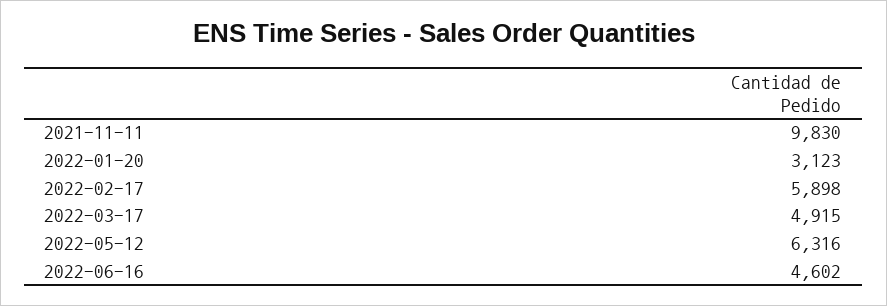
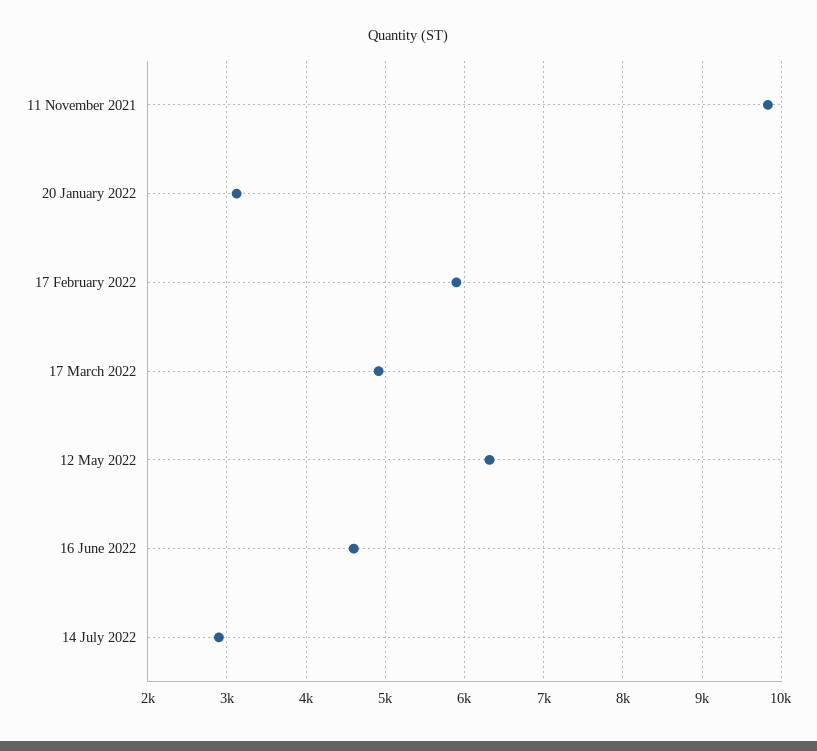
14 July 2022: none -> 2900

